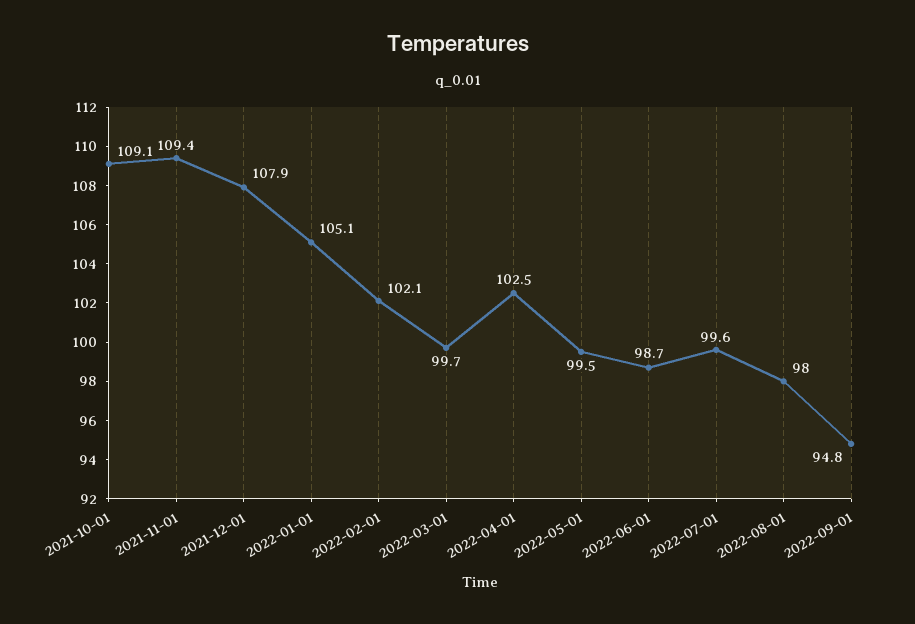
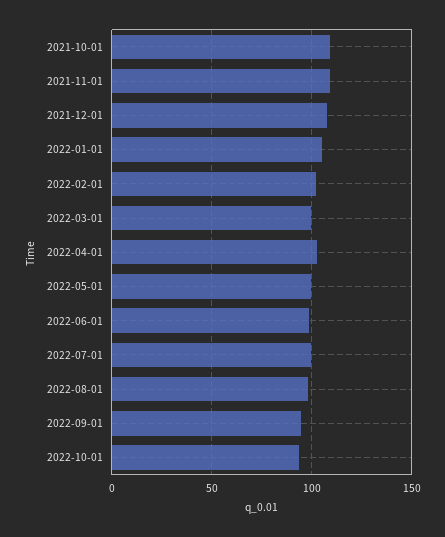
2022-10-01: none -> 95

